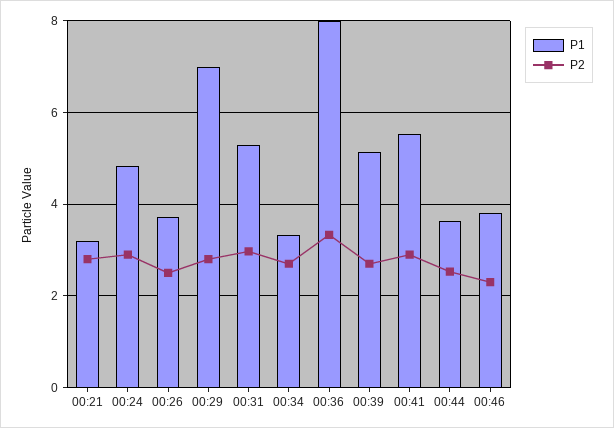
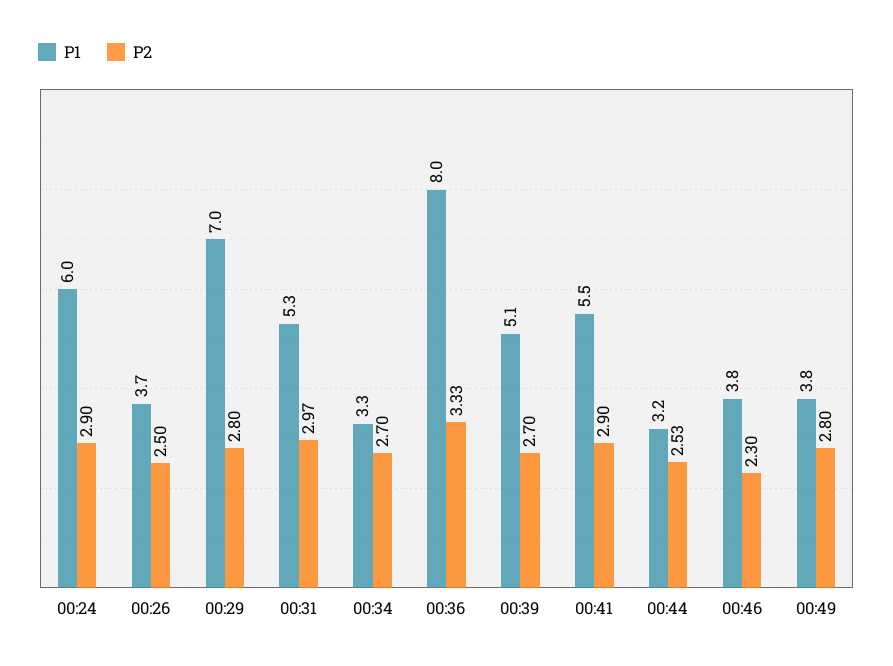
P1, 00:21: 3.2 -> none
P2, 00:21: 2.8 -> none
P1, 00:24: 4.8 -> 6
P1, 00:44: 3.6 -> 3.2
P1, 00:49: none -> 3.8
P2, 00:49: none -> 2.8

